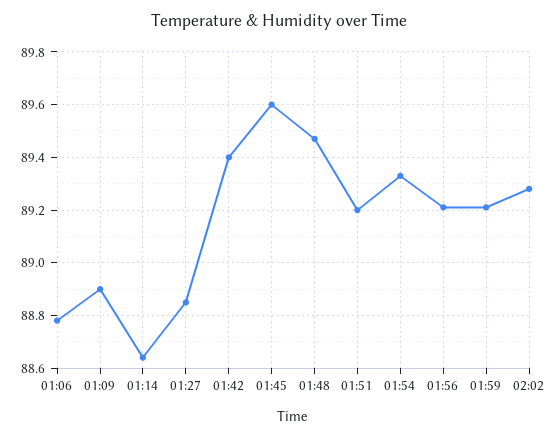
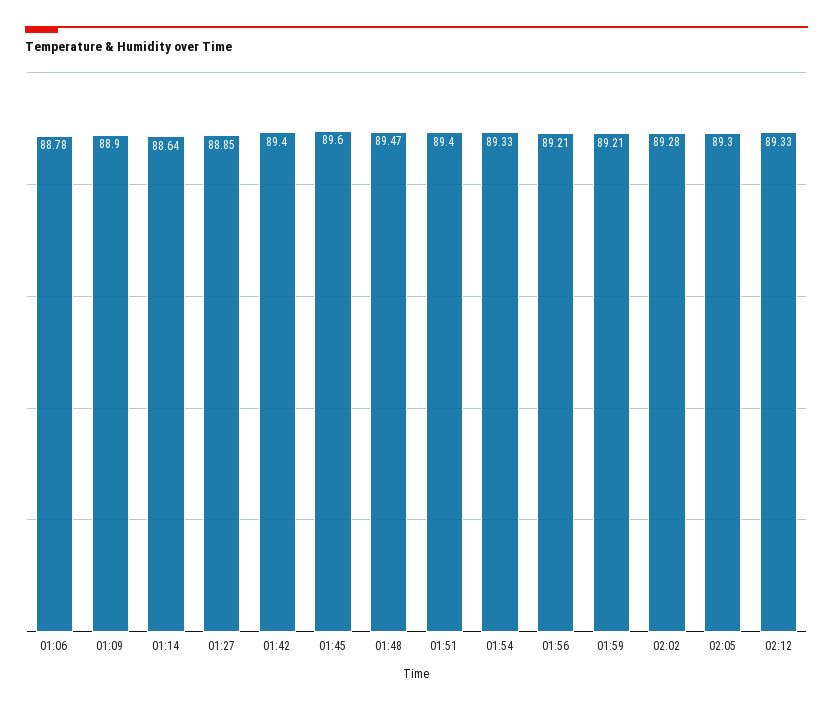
01:51: 89.2 -> 89.4
02:05: none -> 89.3
02:12: none -> 89.33

